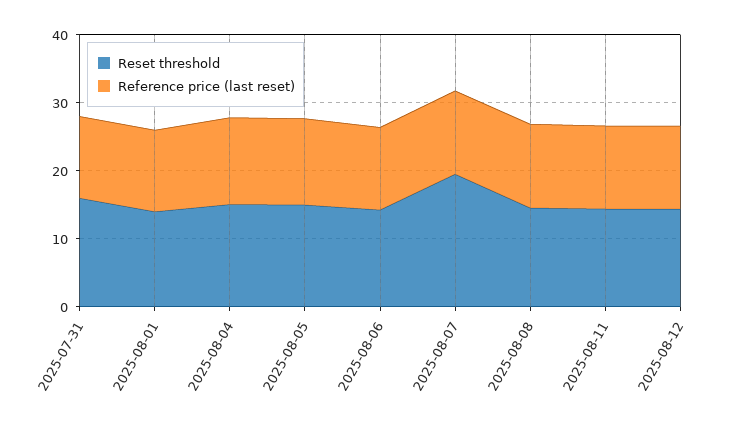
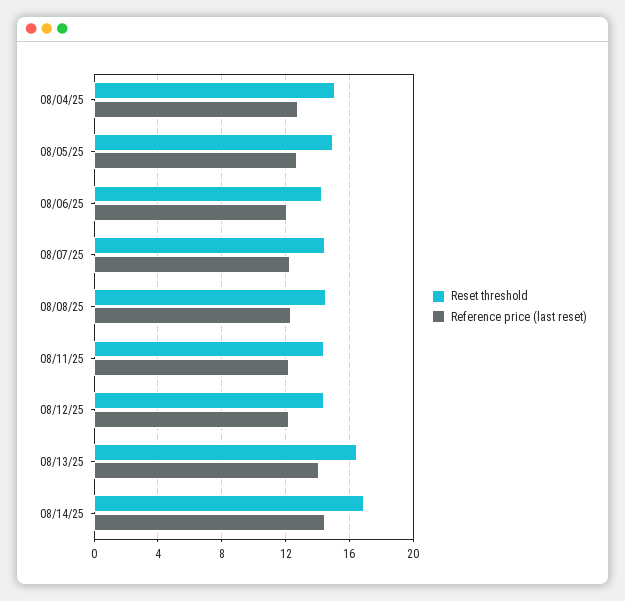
Reset threshold, 2025-07-31: 16 -> none
Reference price (last reset), 2025-07-31: 12 -> none
Reset threshold, 2025-08-01: 14 -> none
Reference price (last reset), 2025-08-01: 12 -> none
Reset threshold, 2025-08-07: 20 -> 14.5
Reset threshold, 08/13/25: none -> 16.5
Reference price (last reset), 08/13/25: none -> 14
Reset threshold, 08/14/25: none -> 17
Reference price (last reset), 08/14/25: none -> 14.5

